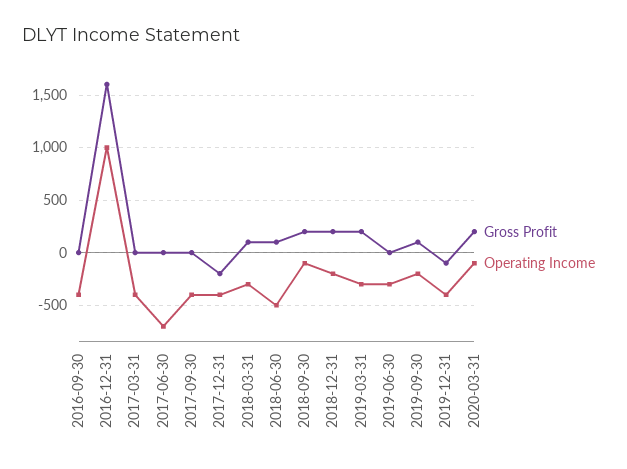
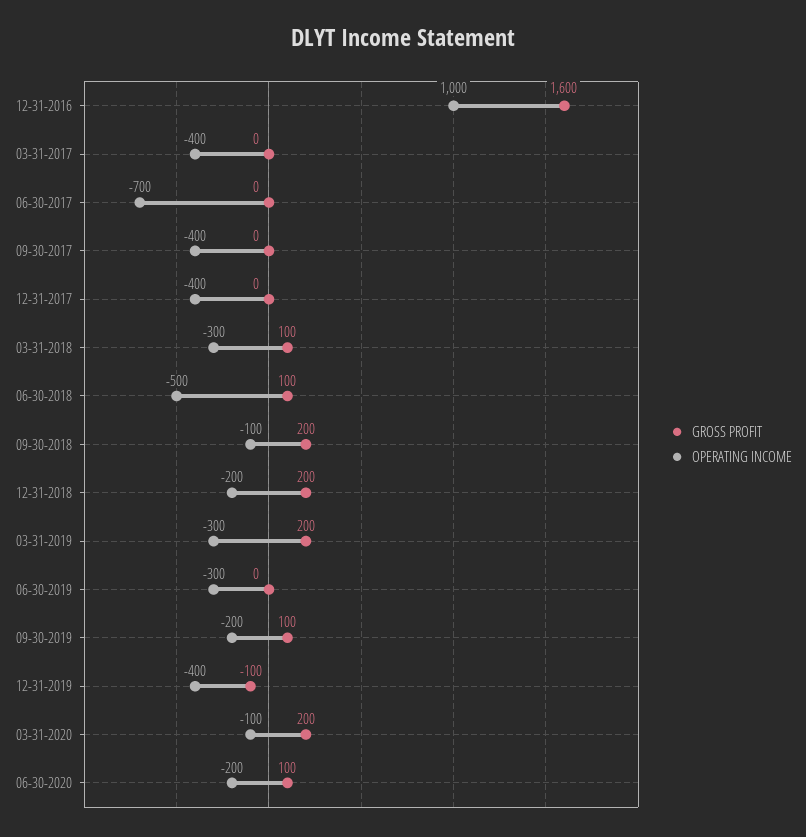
Gross Profit, 2016-09-30: 0 -> none
Operating Income, 2016-09-30: -400 -> none
Gross Profit, 2017-12-31: -200 -> 0
Gross Profit, 06-30-2020: none -> 100
Operating Income, 06-30-2020: none -> -200

